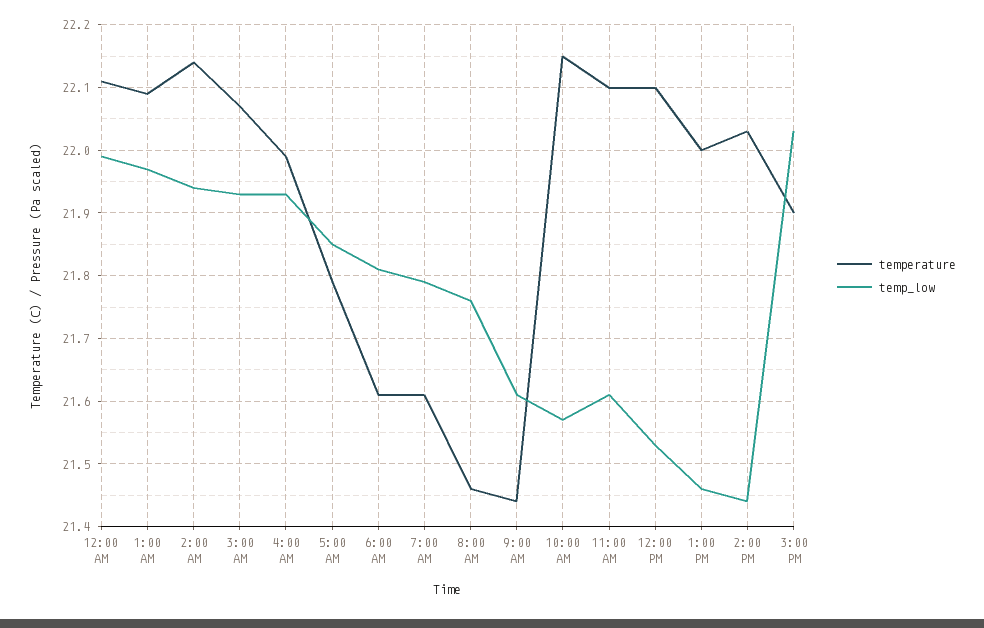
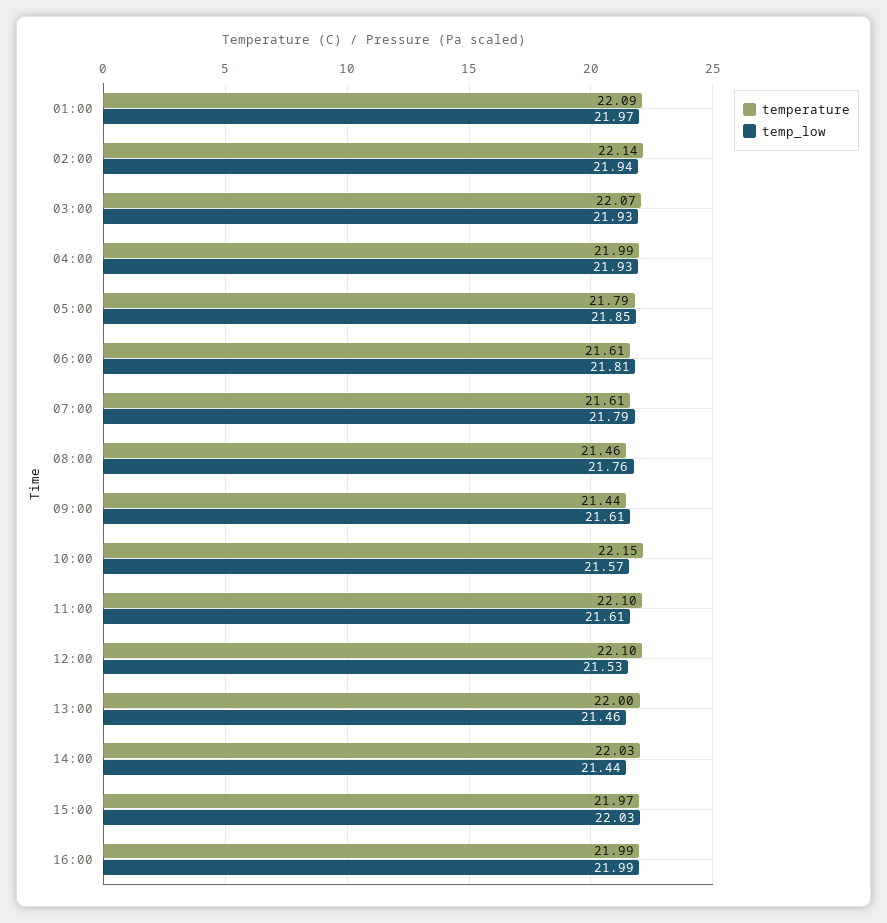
temperature, 12:00 AM: 22.11 -> none
temp_low, 12:00 AM: 21.99 -> none
temperature, 3:00 PM: 21.9 -> 21.97
temperature, 16:00: none -> 21.99
temp_low, 16:00: none -> 21.99

